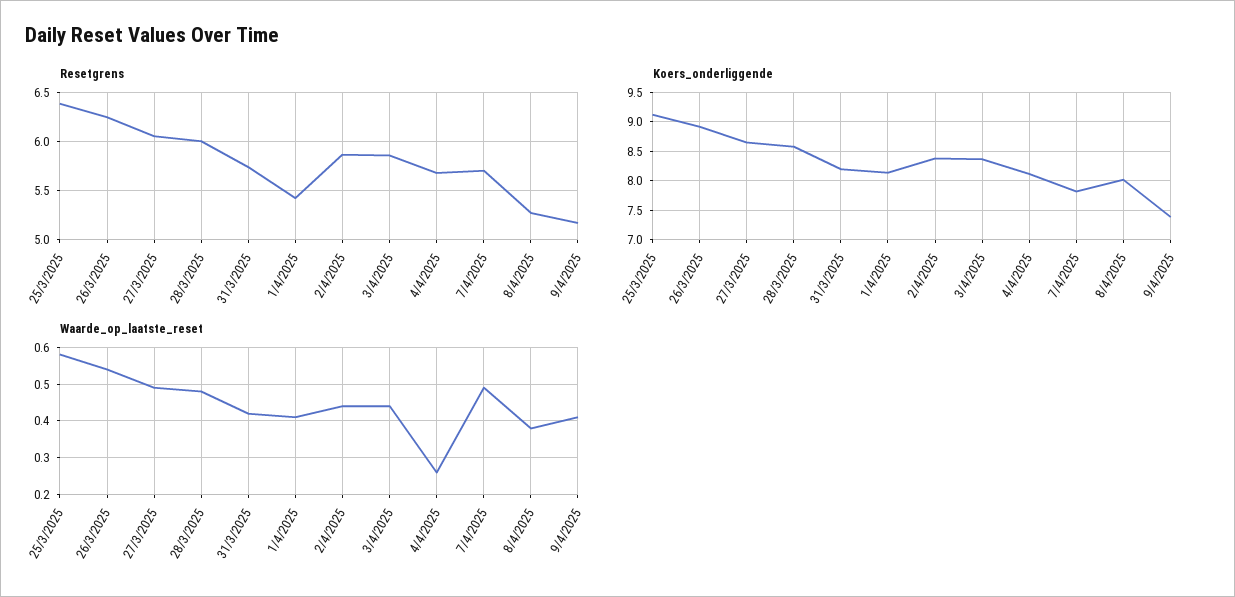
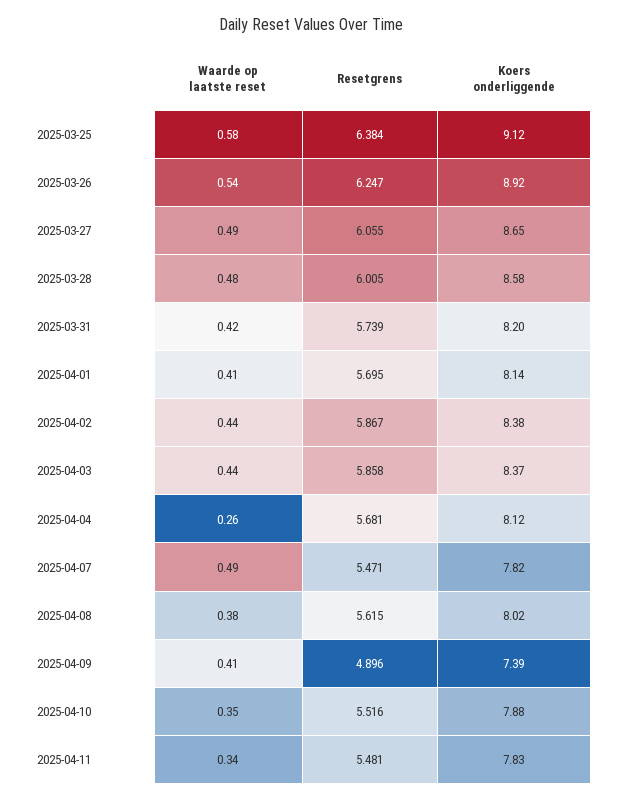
Resetgrens, 1/4/2025: 5.4 -> 5.695
Resetgrens, 7/4/2025: 5.7 -> 5.471
Resetgrens, 8/4/2025: 5.3 -> 5.615
Resetgrens, 9/4/2025: 5.2 -> 4.896
Waarde_op_laatste_reset, 2025-04-10: none -> 0.35
Resetgrens, 2025-04-10: none -> 5.516
Koers_onderliggende, 2025-04-10: none -> 7.88
Waarde_op_laatste_reset, 2025-04-11: none -> 0.34
Resetgrens, 2025-04-11: none -> 5.481
Koers_onderliggende, 2025-04-11: none -> 7.83

